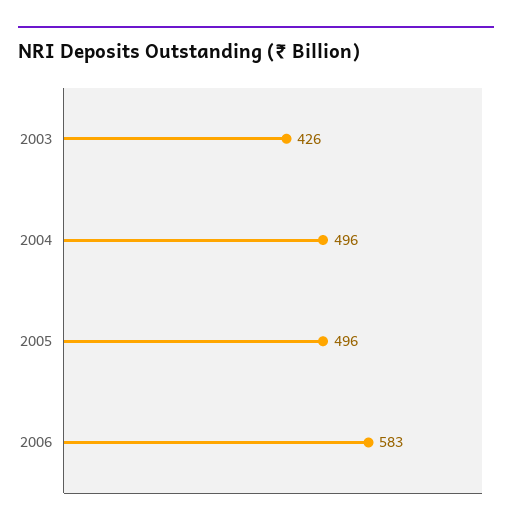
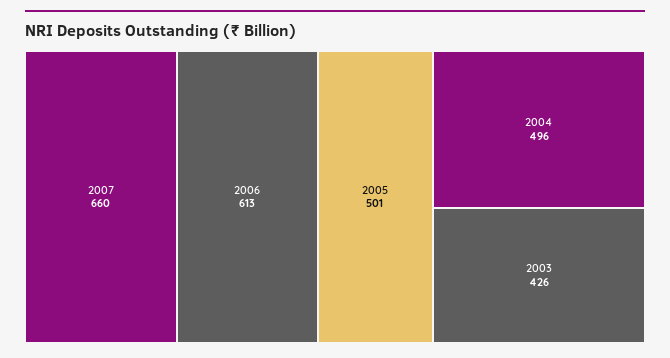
2005: 496 -> 501
2006: 583 -> 613
2007: none -> 660

